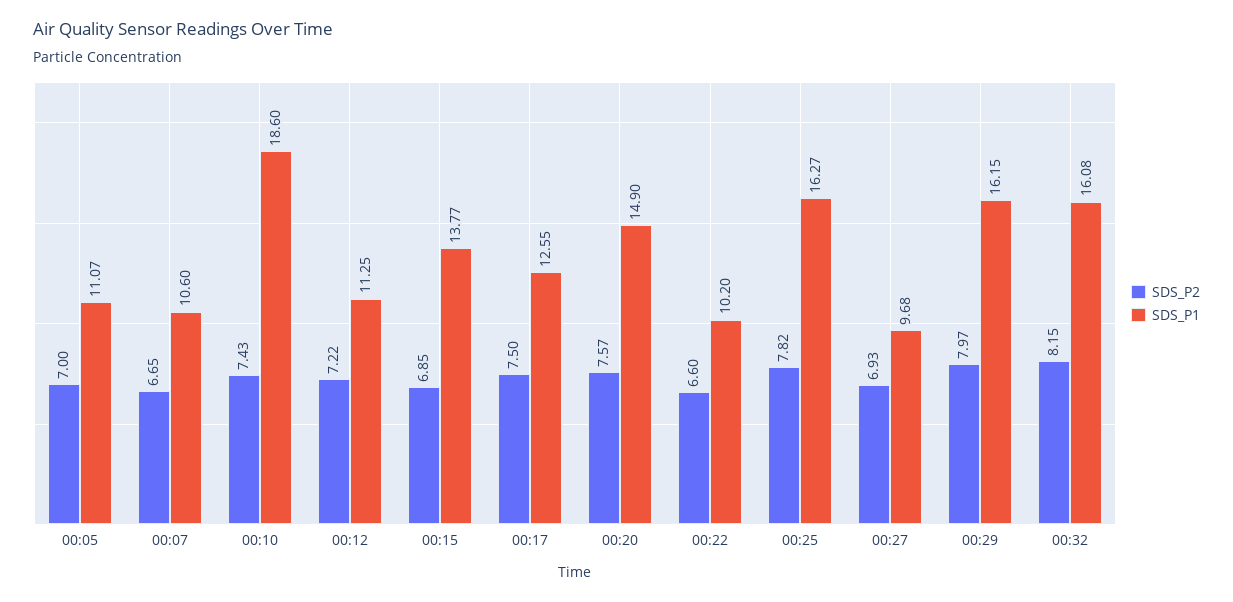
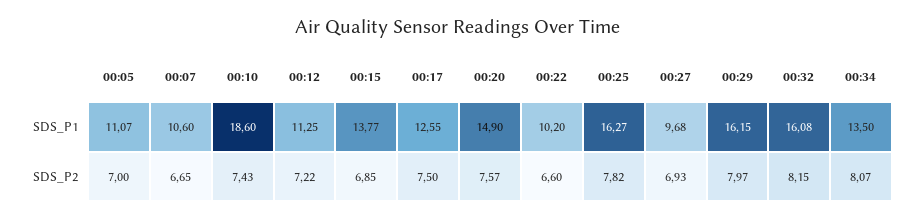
SDS_P1, 00:34: none -> 13.5
SDS_P2, 00:34: none -> 8.07

